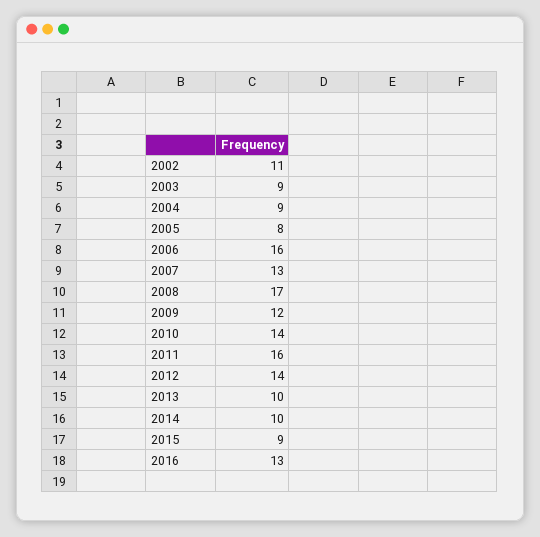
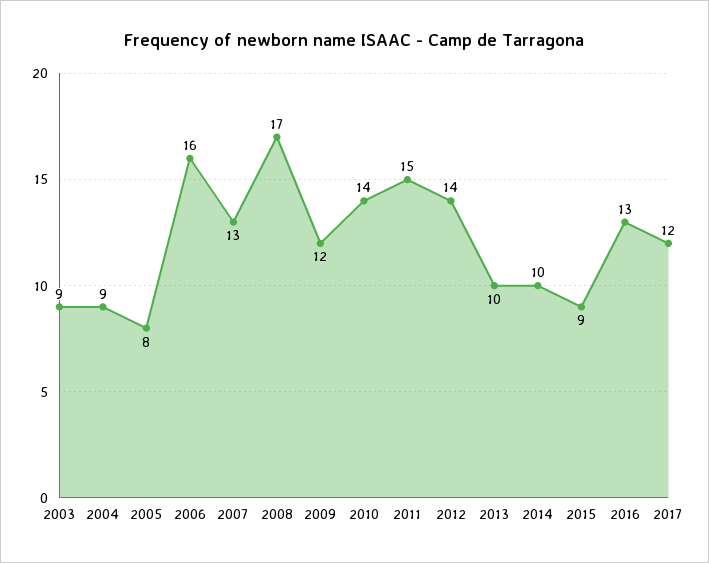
2002: 11 -> none
2011: 16 -> 15
2017: none -> 12

